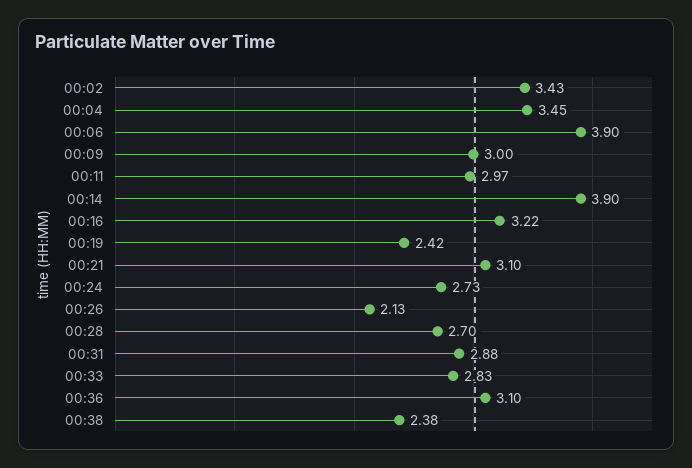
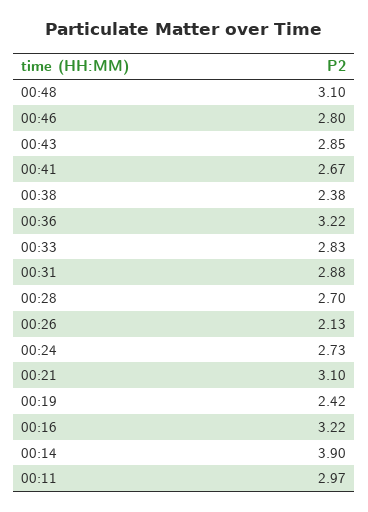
00:02: 3.43 -> none
00:04: 3.45 -> none
00:06: 3.9 -> none
00:09: 3 -> none
00:36: 3.1 -> 3.22
00:48: none -> 3.1
00:46: none -> 2.8
00:43: none -> 2.85
00:41: none -> 2.67

